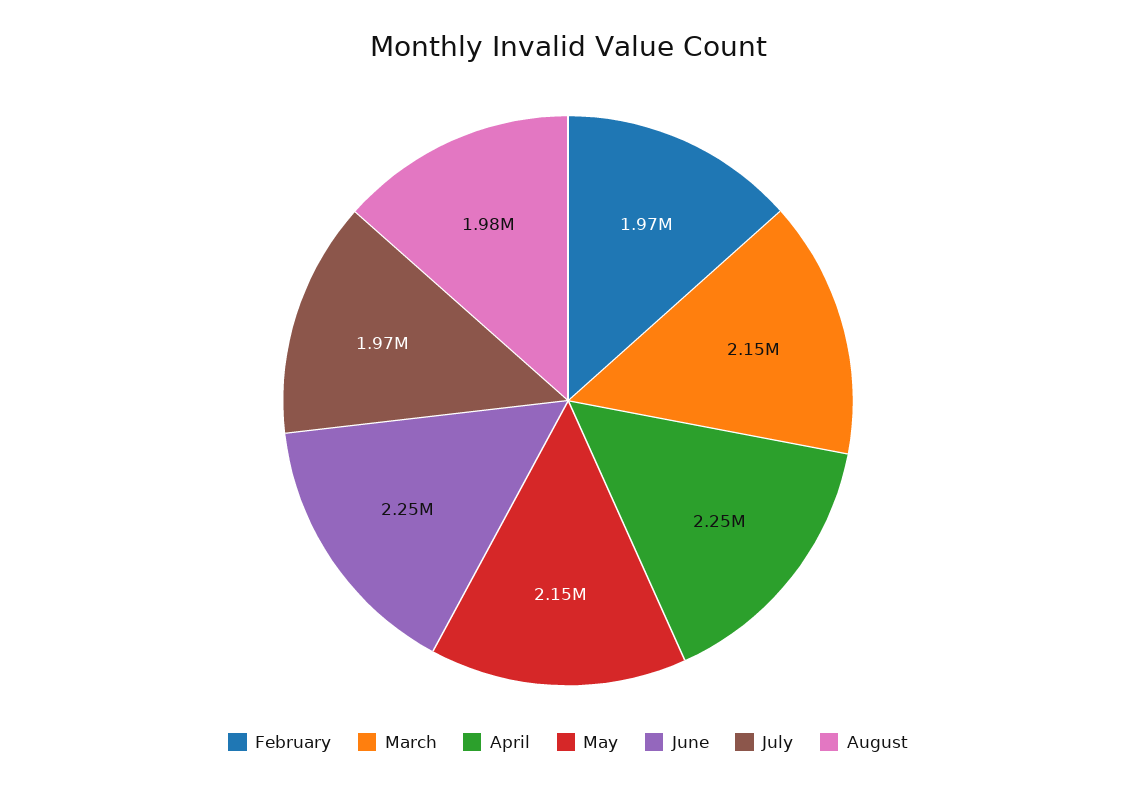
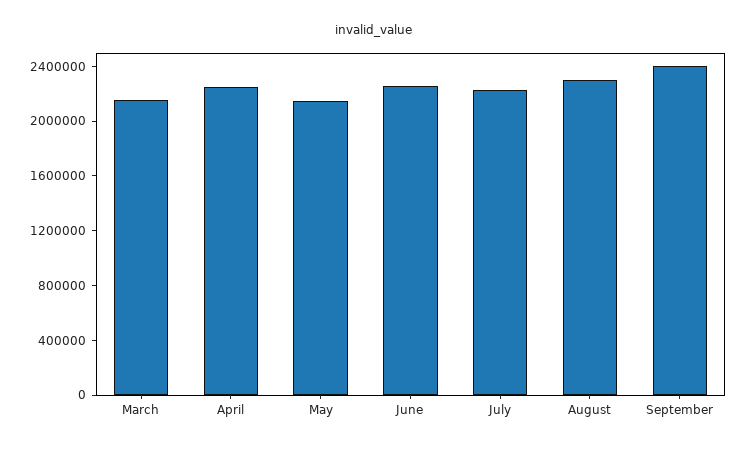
February: 1970000 -> none
July: 1970000 -> 2200000
August: 1980000 -> 2300000
September: none -> 2400000

